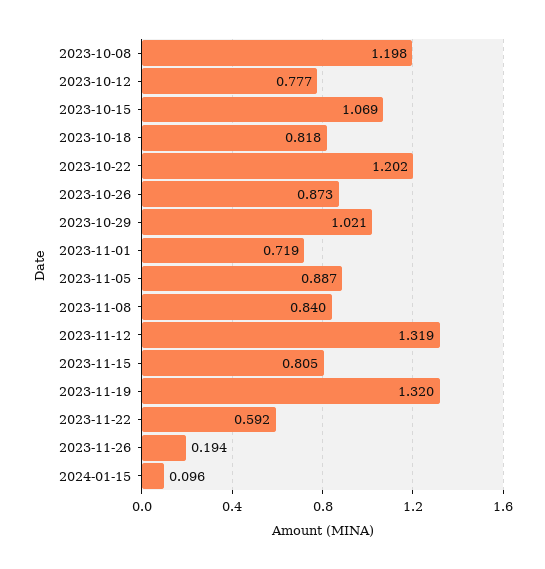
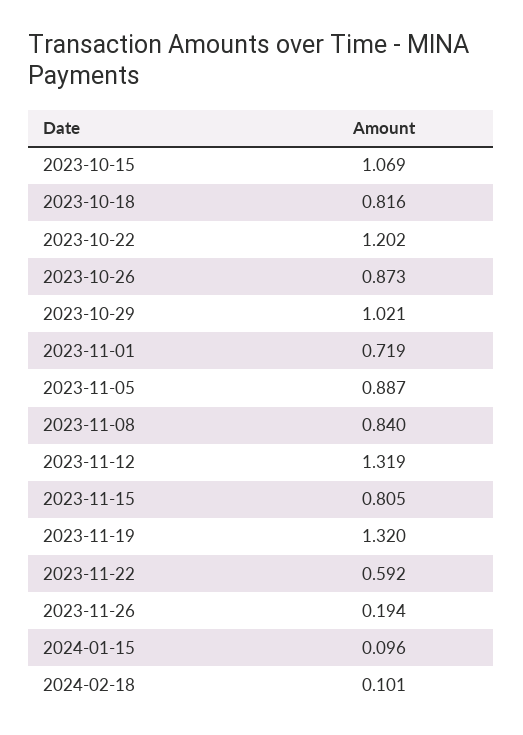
2023-10-08: 1.198 -> none
2023-10-12: 0.777 -> none
2023-10-18: 0.818 -> 0.816
2024-02-18: none -> 0.101

